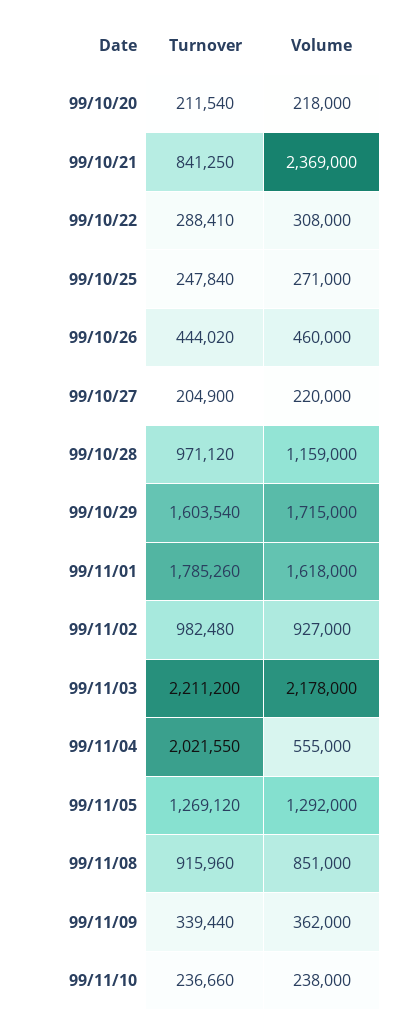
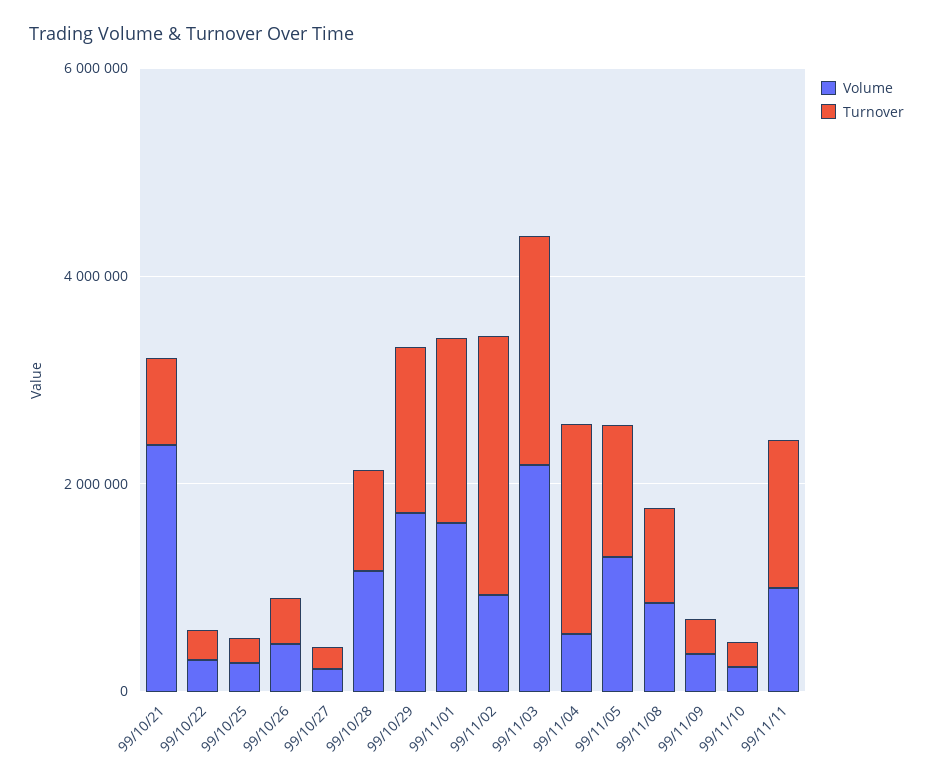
Turnover, 99/10/20: 211540 -> none
Volume, 99/10/20: 218000 -> none
Turnover, 99/11/02: 982480 -> 2500000
Volume, 99/11/11: none -> 1000000
Turnover, 99/11/11: none -> 1500000

